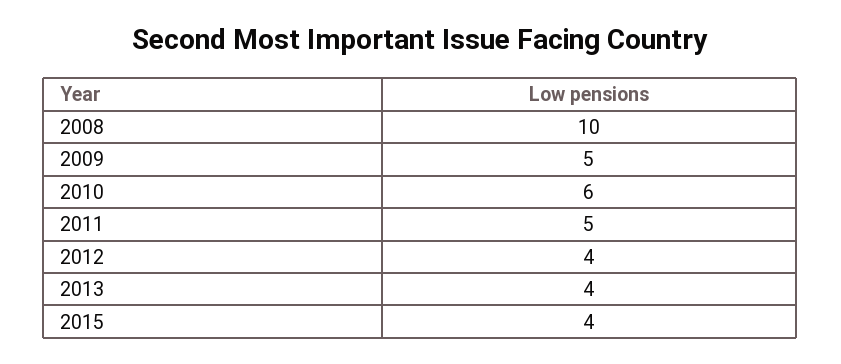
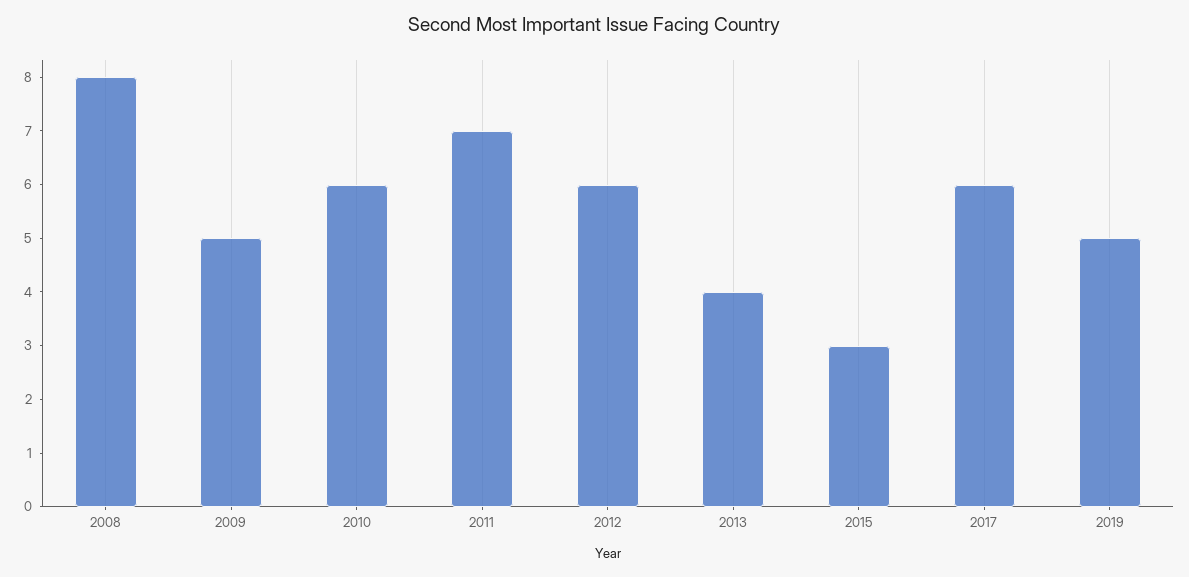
2008: 10 -> 8
2011: 5 -> 7
2012: 4 -> 6
2015: 4 -> 3
2017: none -> 6
2019: none -> 5

